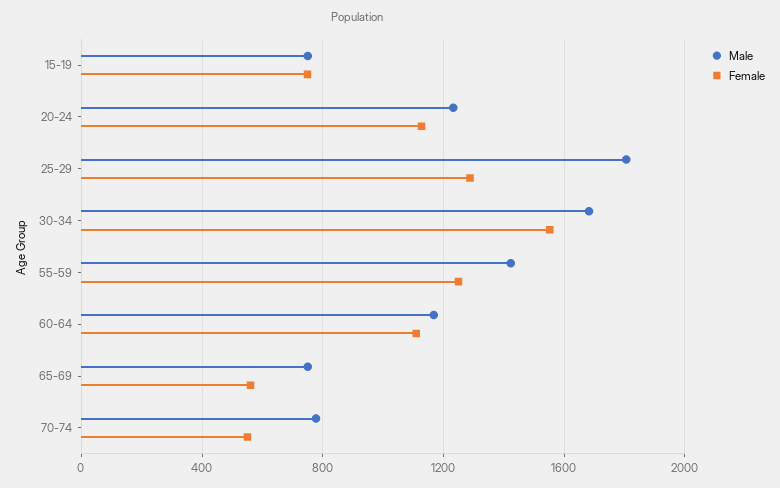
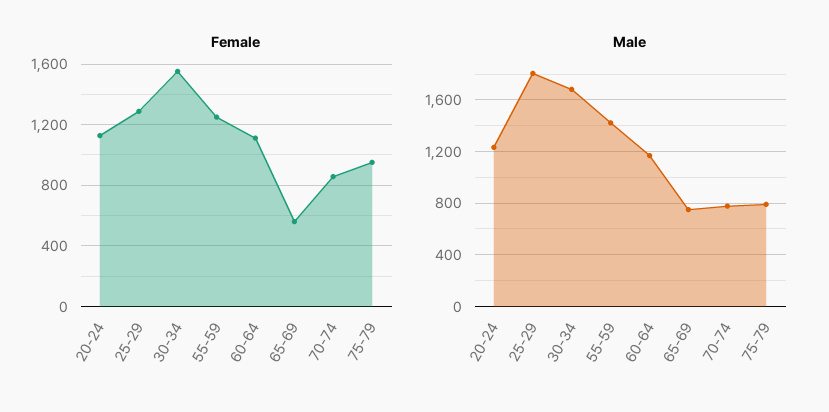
Male, 15-19: 750 -> none
Female, 15-19: 750 -> none
Female, 70-74: 550 -> 850
Female, 75-79: none -> 950
Male, 75-79: none -> 800

